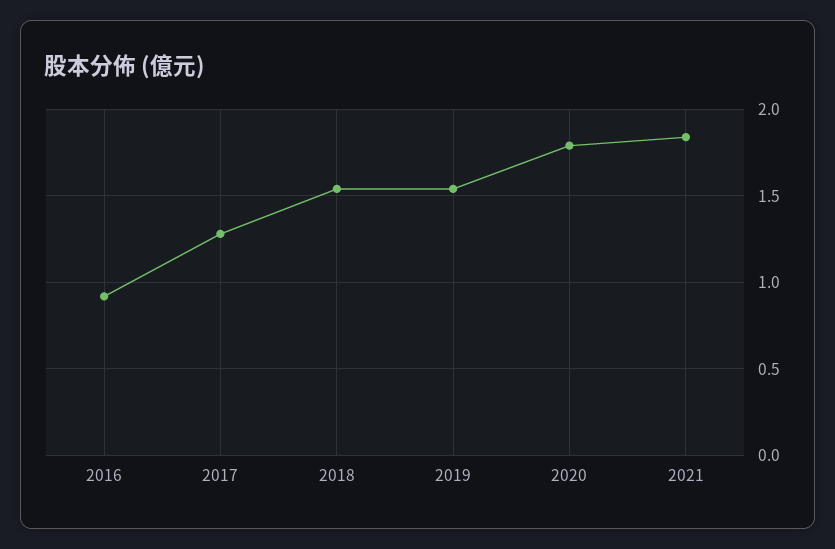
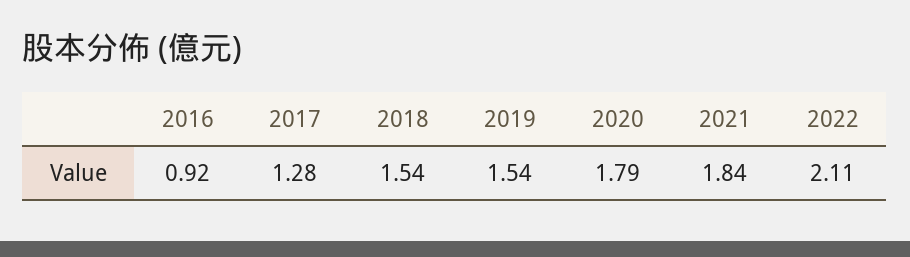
2022: none -> 2.11

